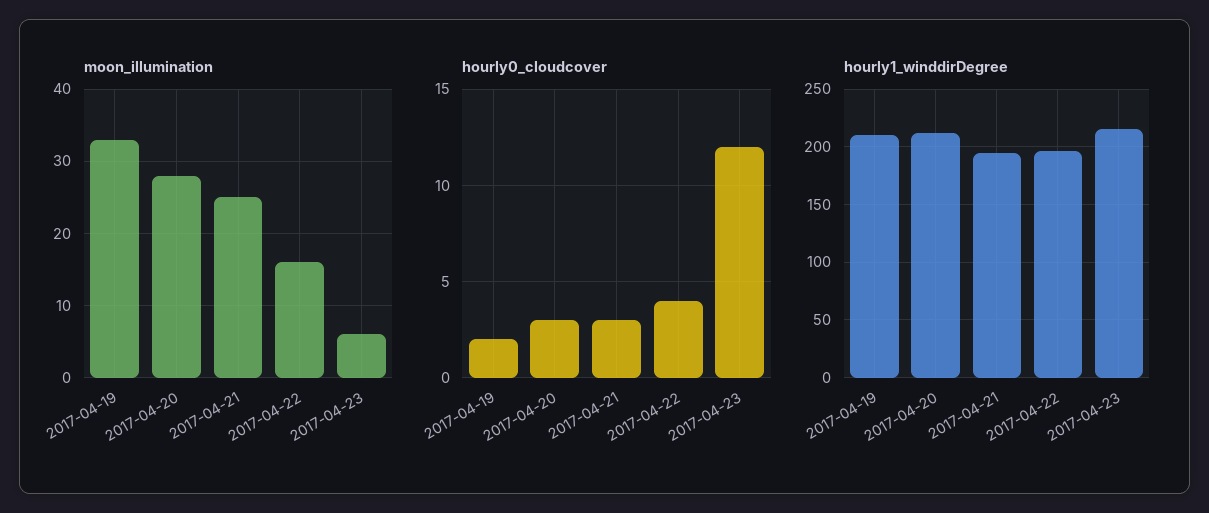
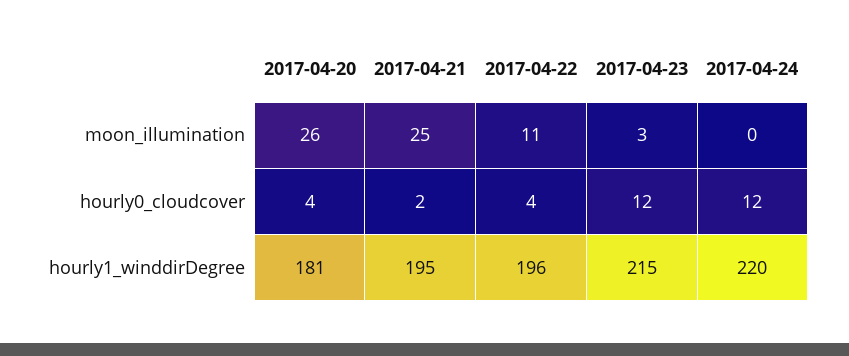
moon_illumination, 2017-04-19: 33 -> none
moon_illumination, 2017-04-20: 28 -> 26
moon_illumination, 2017-04-22: 16 -> 11
moon_illumination, 2017-04-23: 6 -> 3
hourly0_cloudcover, 2017-04-19: 2 -> none
hourly0_cloudcover, 2017-04-20: 3 -> 4
hourly0_cloudcover, 2017-04-21: 3 -> 2
hourly1_winddirDegree, 2017-04-19: 210 -> none
hourly1_winddirDegree, 2017-04-20: 210 -> 181
moon_illumination, 2017-04-24: none -> 0
hourly0_cloudcover, 2017-04-24: none -> 12
hourly1_winddirDegree, 2017-04-24: none -> 220

